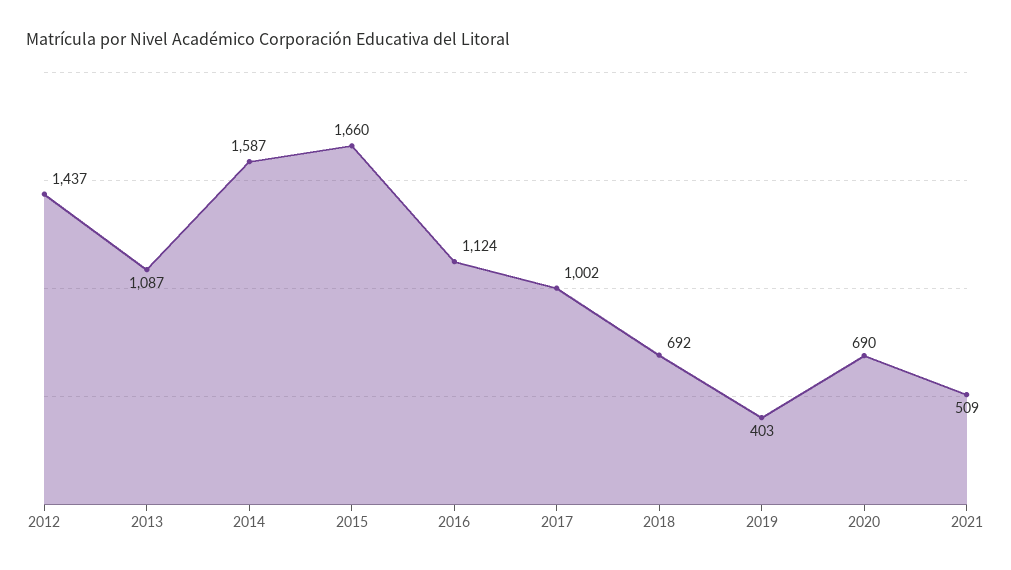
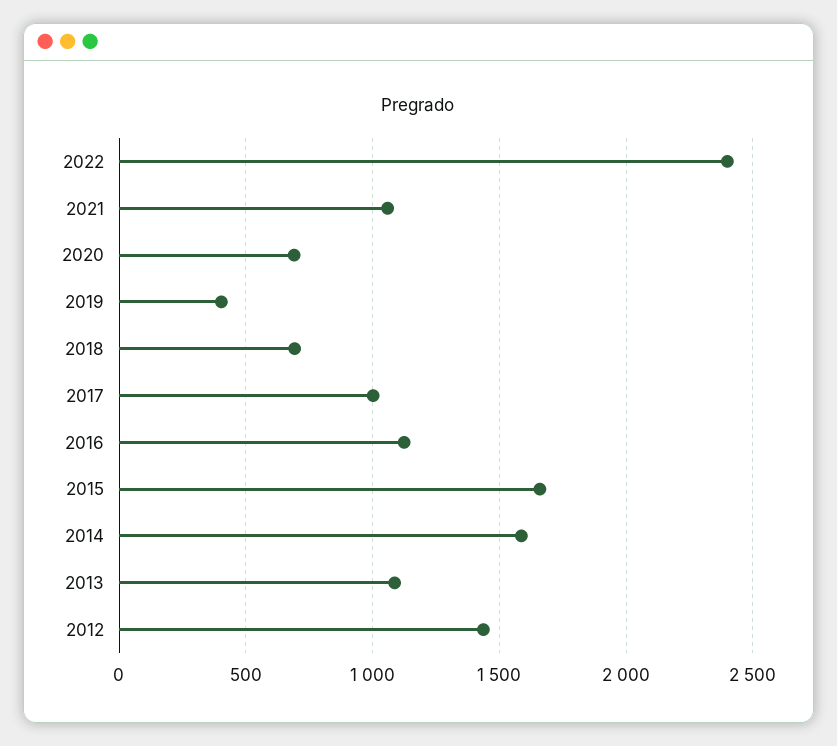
2021: 509 -> 1050
2022: none -> 2400

